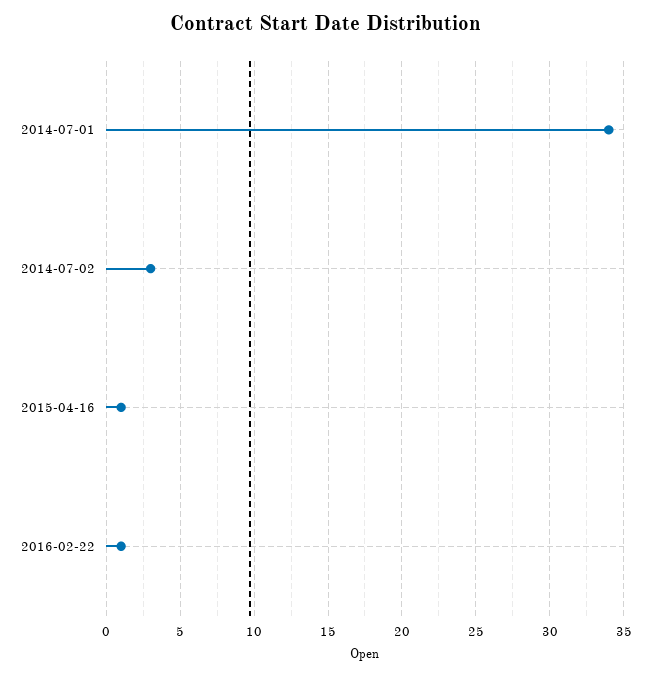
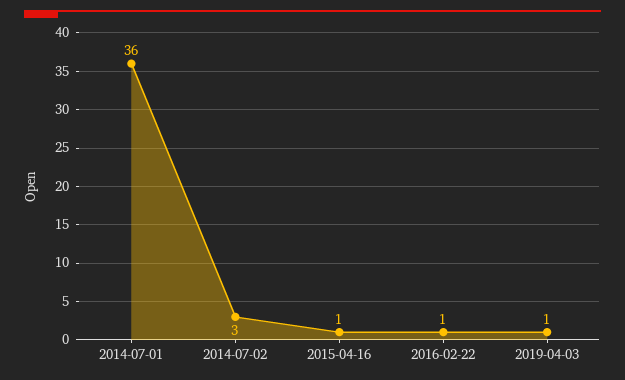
2014-07-01: 34 -> 36
2019-04-03: none -> 1

